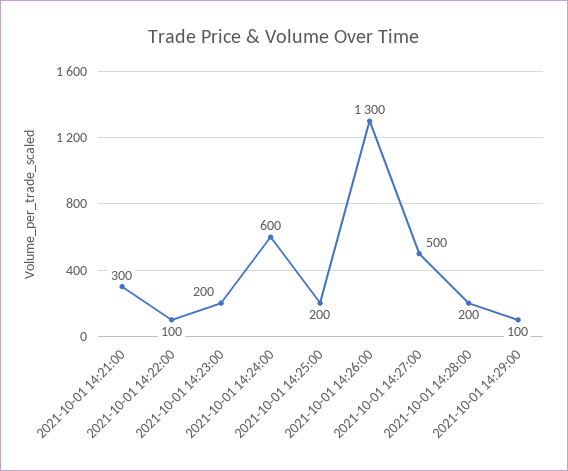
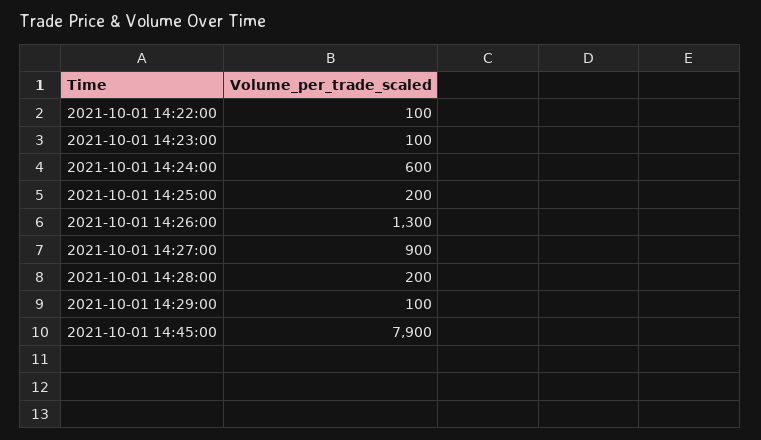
2021-10-01 14:21:00: 300 -> none
2021-10-01 14:23:00: 200 -> 100
2021-10-01 14:27:00: 500 -> 900
2021-10-01 14:45:00: none -> 7900

